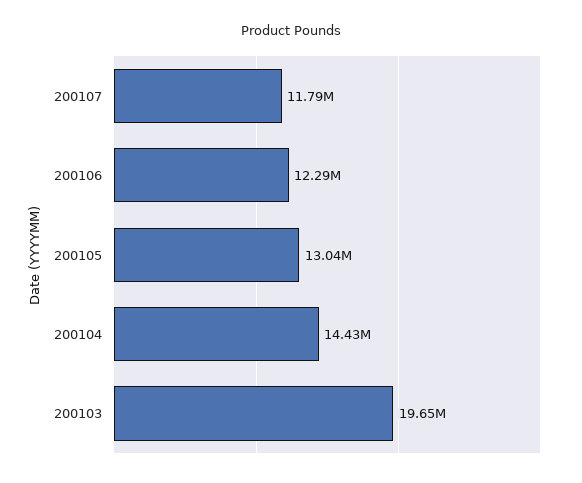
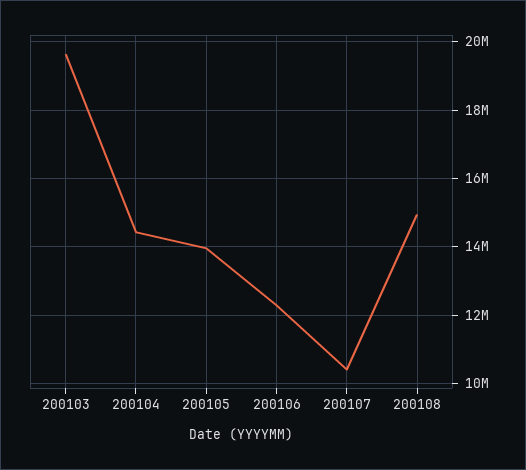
200107: 11790000 -> 10400000
200105: 13040000 -> 14000000
200108: none -> 15000000

